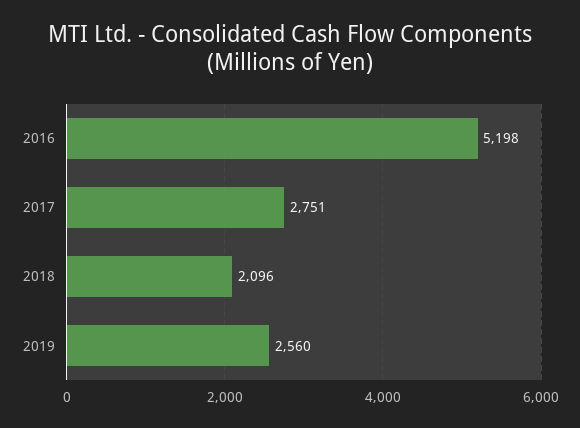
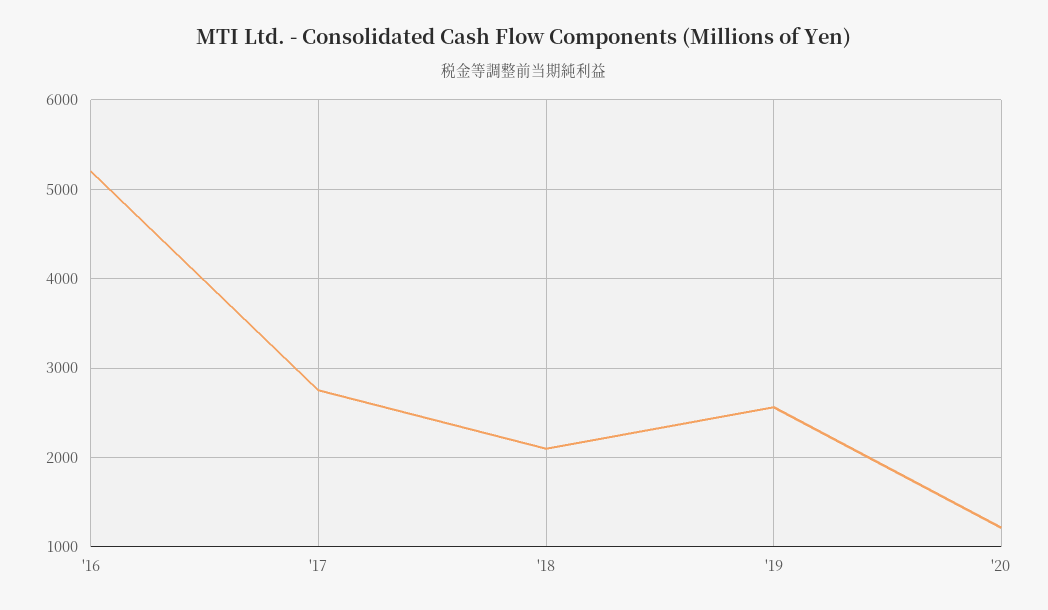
'20: none -> 1200

